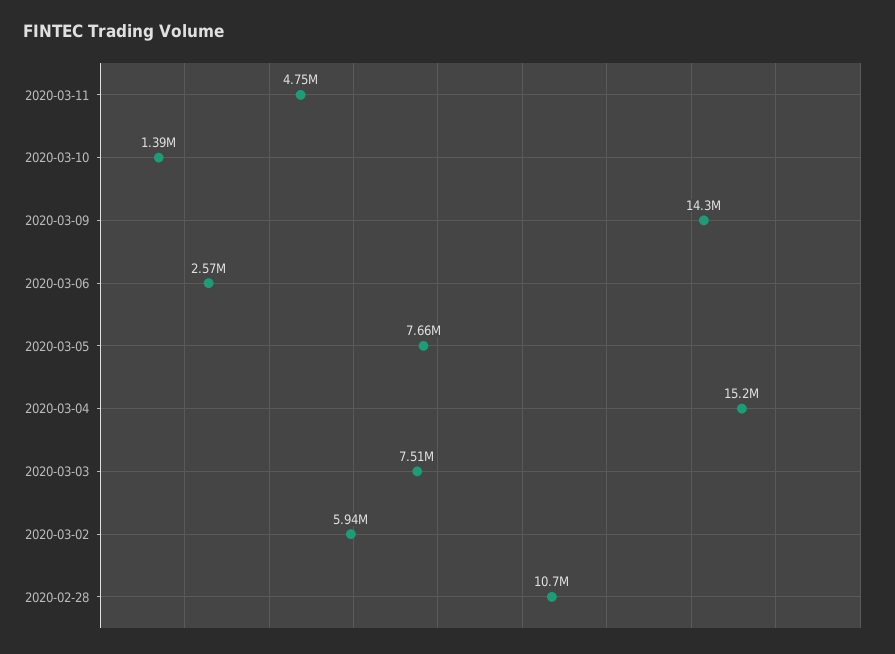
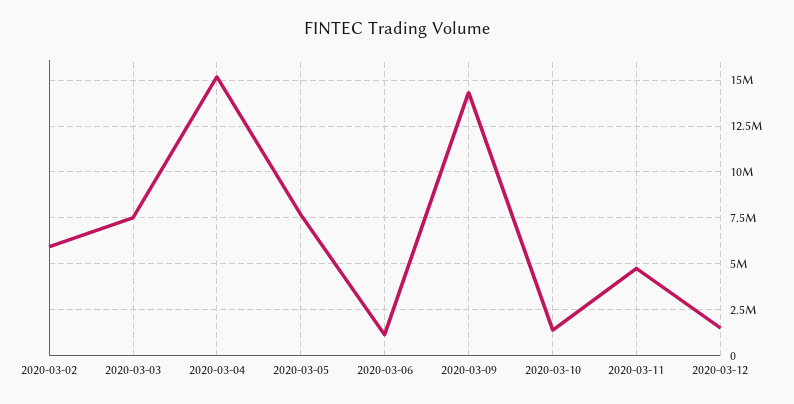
2020-03-06: 2570000 -> 1000000
2020-02-28: 10700000 -> none
2020-03-12: none -> 1500000

